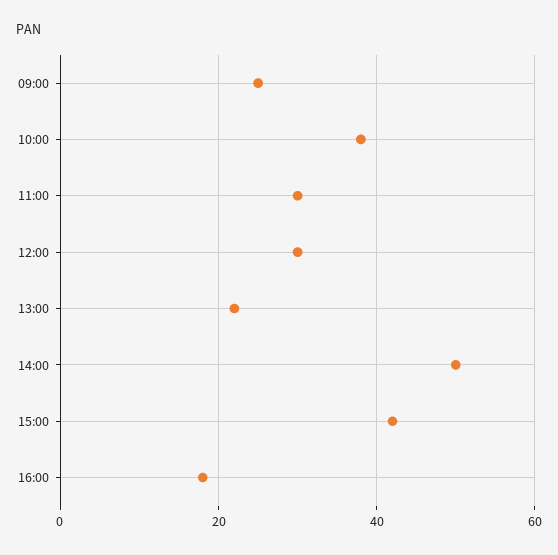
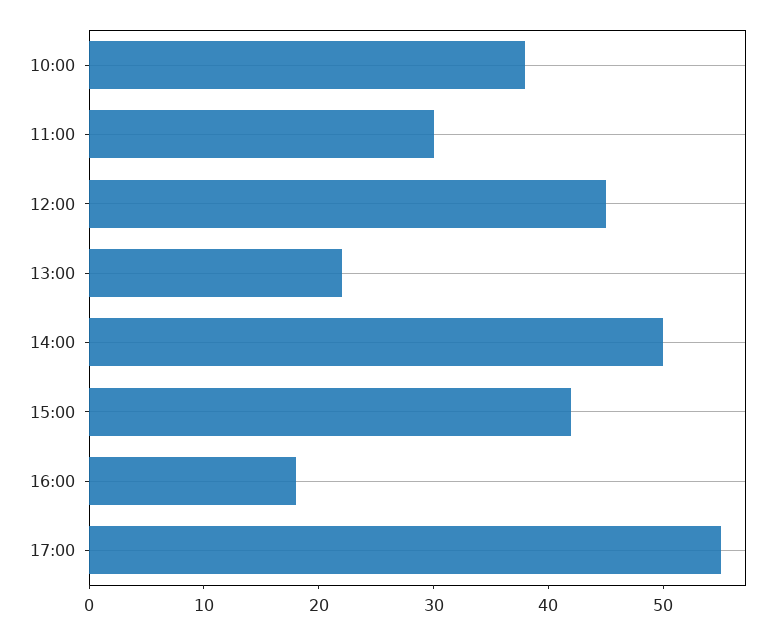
09:00: 25 -> none
12:00: 30 -> 45
17:00: none -> 55

